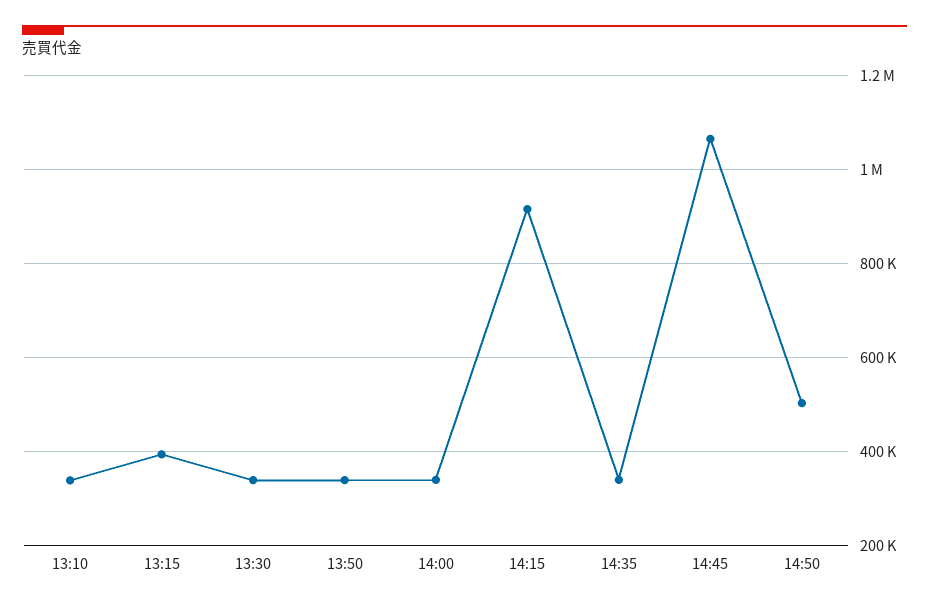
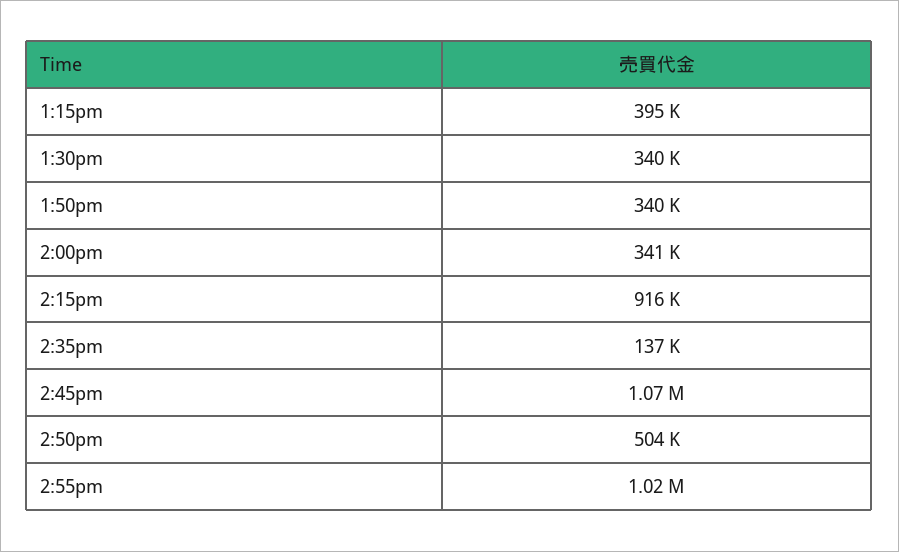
13:10: 340000 -> none
14:35: 340000 -> 137000
2:55pm: none -> 1020000

